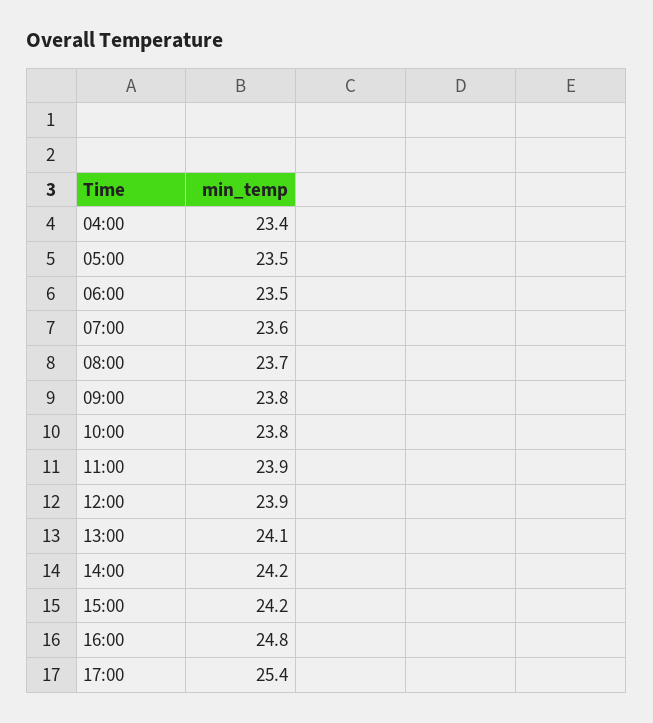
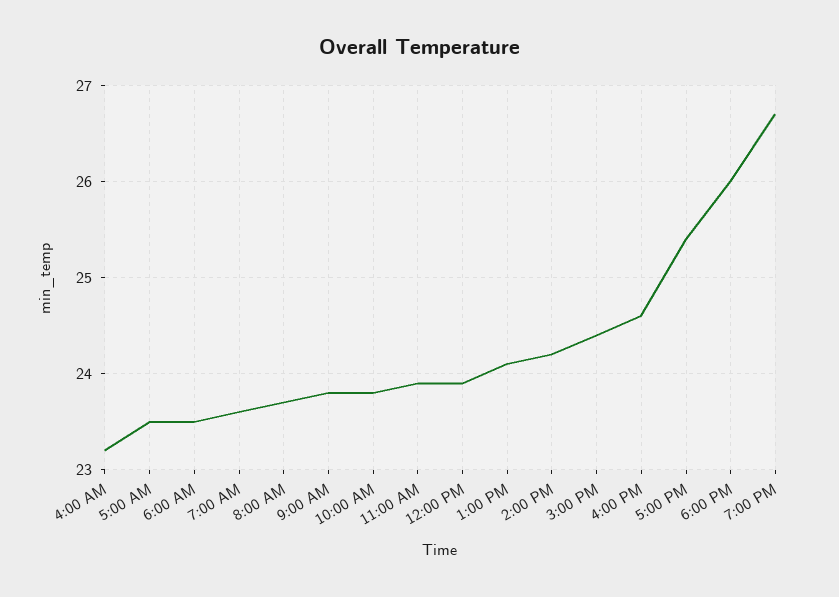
04:00: 23.4 -> 23.2
15:00: 24.2 -> 24.4
16:00: 24.8 -> 24.6
6:00 PM: none -> 26
7:00 PM: none -> 26.7

